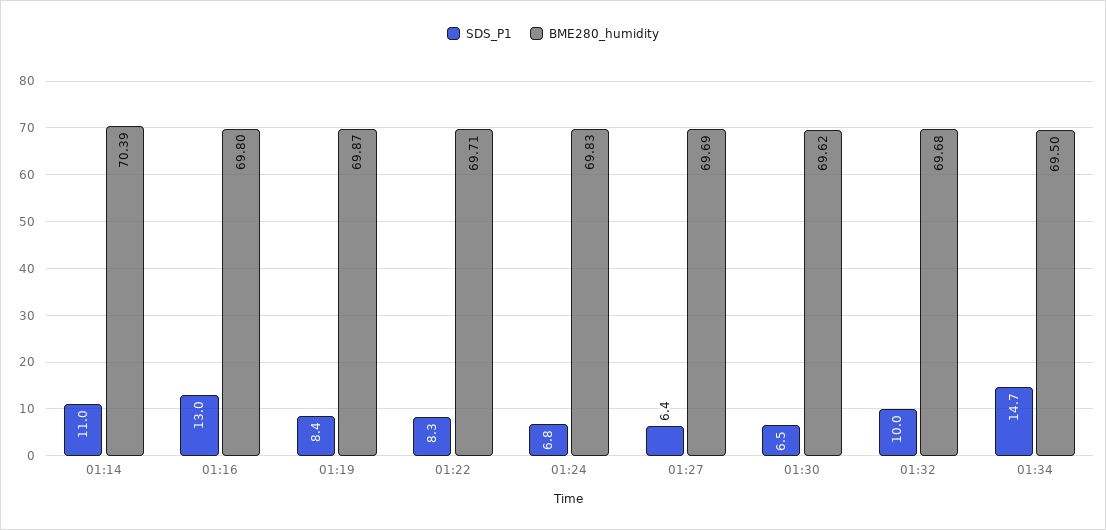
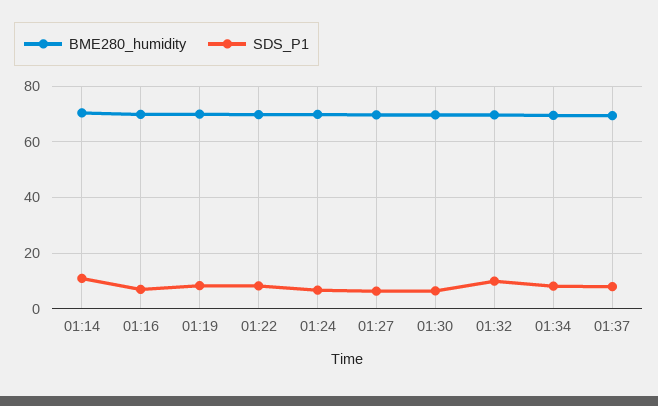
SDS_P1, 01:16: 13 -> 7.5
SDS_P1, 01:34: 14.7 -> 7.5
BME280_humidity, 01:37: none -> 70
SDS_P1, 01:37: none -> 7.5

